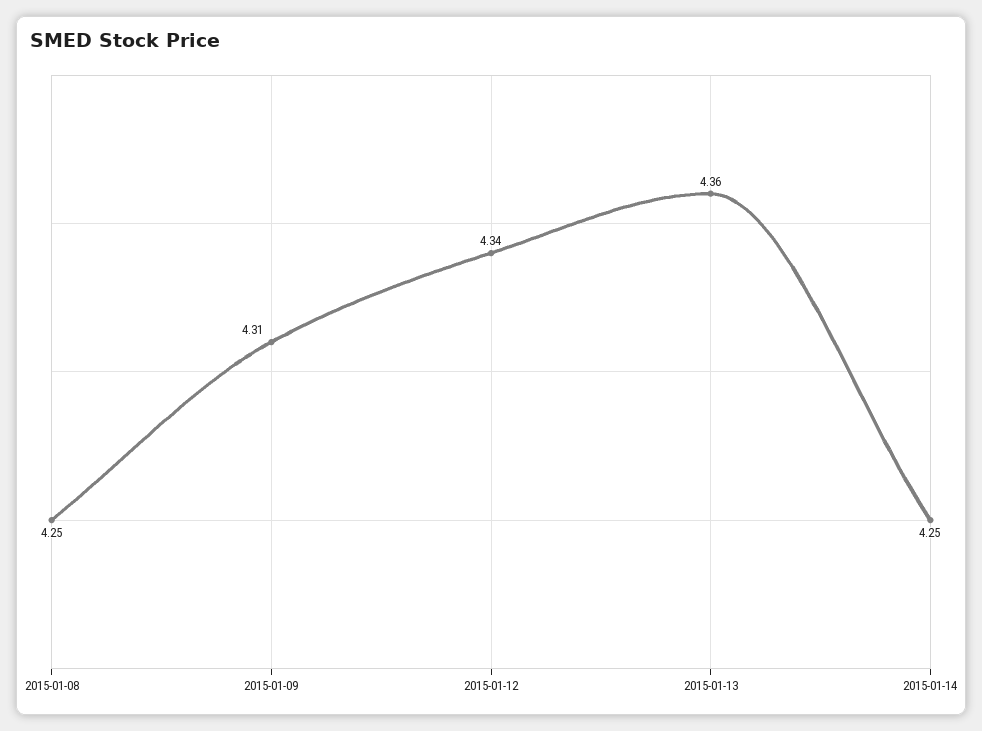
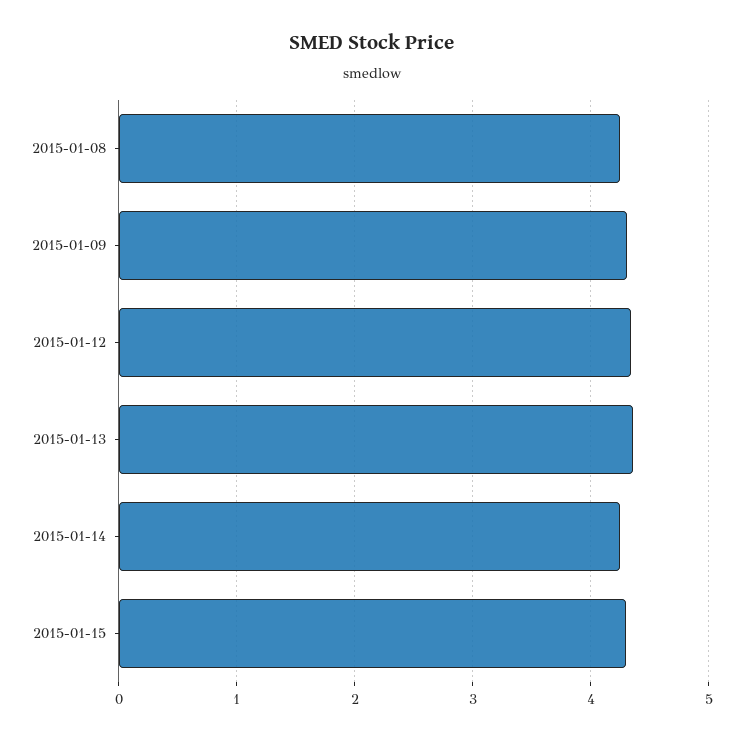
2015-01-15: none -> 4.3

